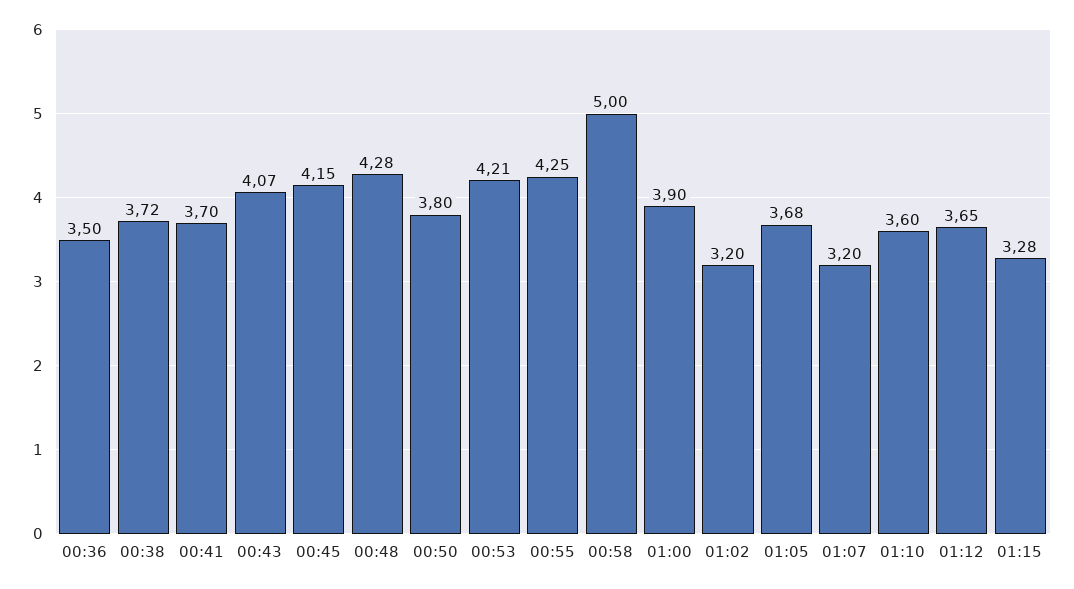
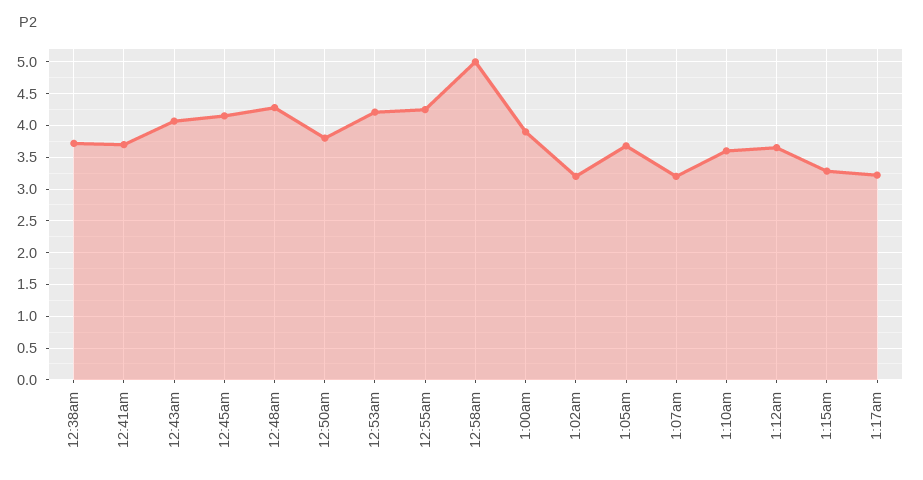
00:36: 3.5 -> none
1:17am: none -> 3.2

